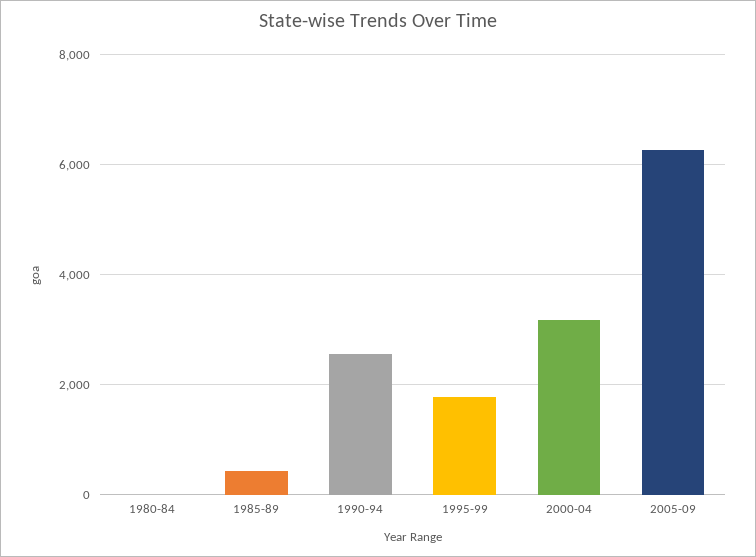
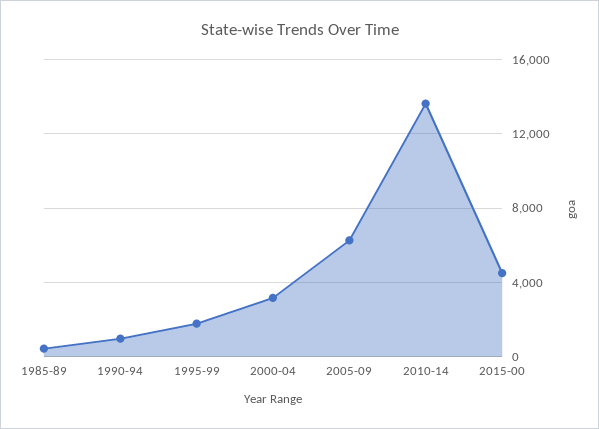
1980-84: 0 -> none
1990-94: 2600 -> 1000
2010-14: none -> 13500
2015-00: none -> 4500

